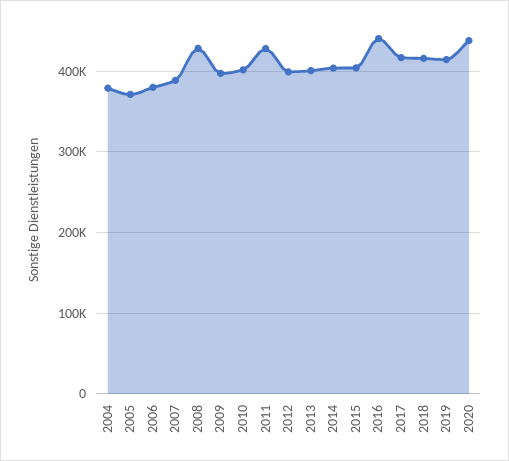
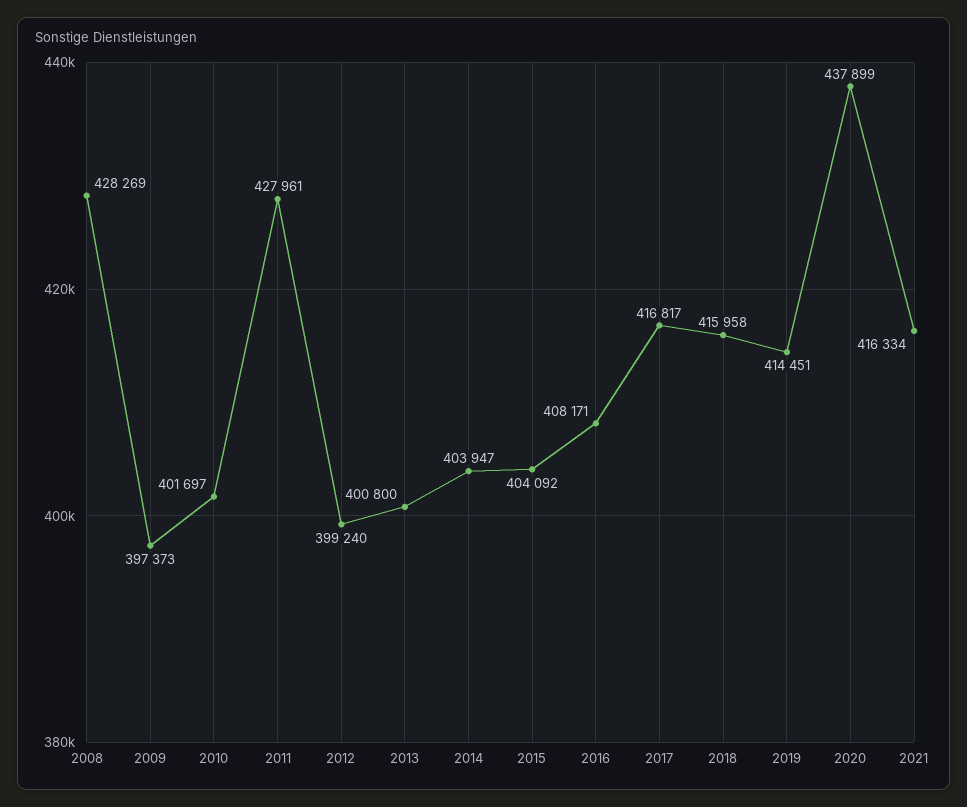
2004: 380000 -> none
2005: 370000 -> none
2006: 380000 -> none
2007: 390000 -> none
2016: 440000 -> 408171
2021: none -> 416334

